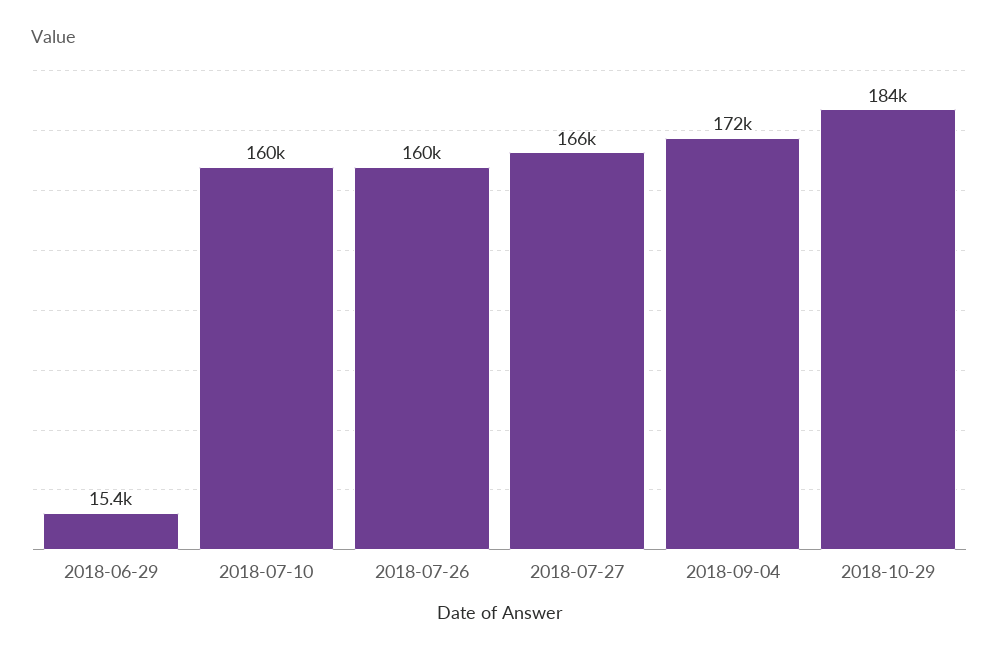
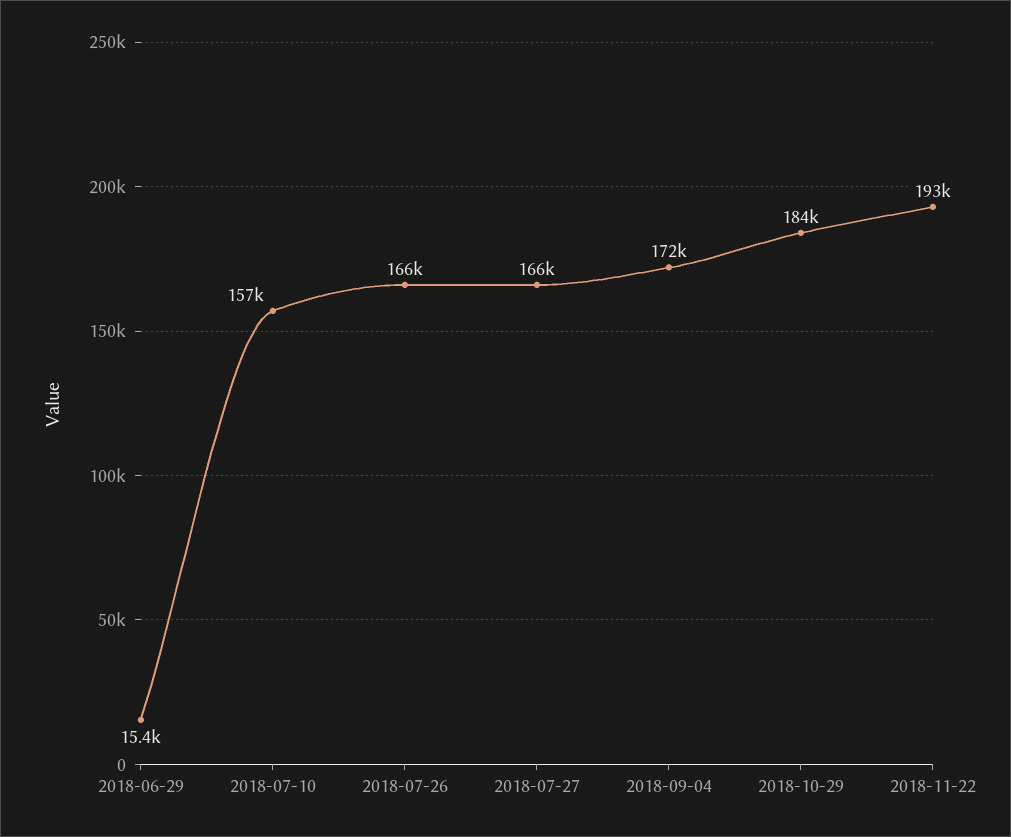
2018-07-10: 160000 -> 157000
2018-07-26: 160000 -> 166000
2018-11-22: none -> 193000

